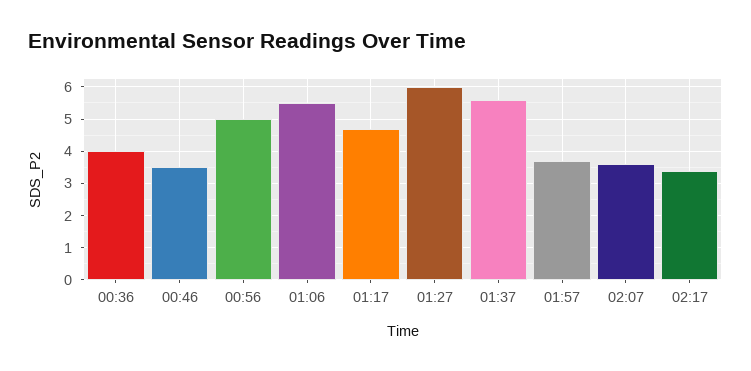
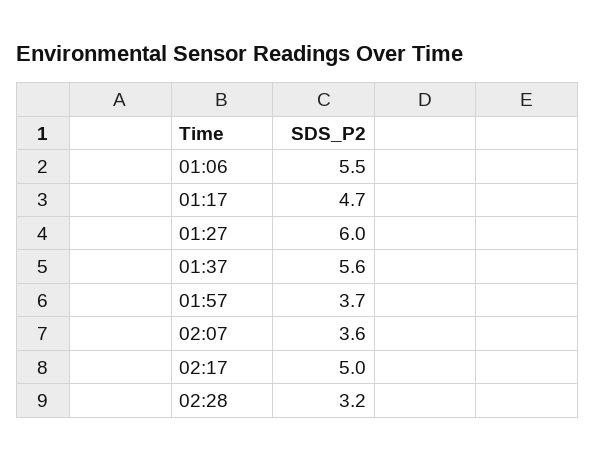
00:36: 4 -> none
00:46: 3.5 -> none
00:56: 5 -> none
02:17: 3.5 -> 5
02:28: none -> 3.2

